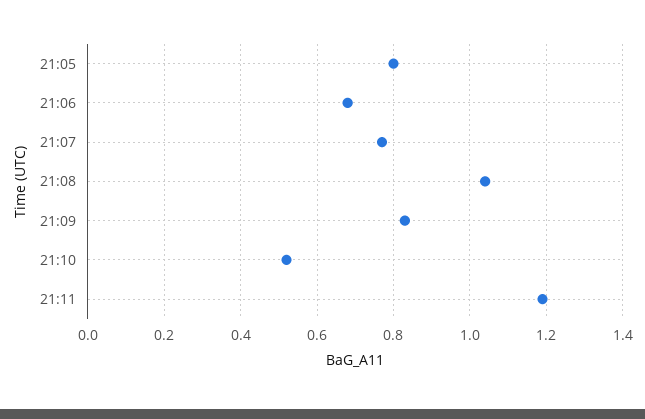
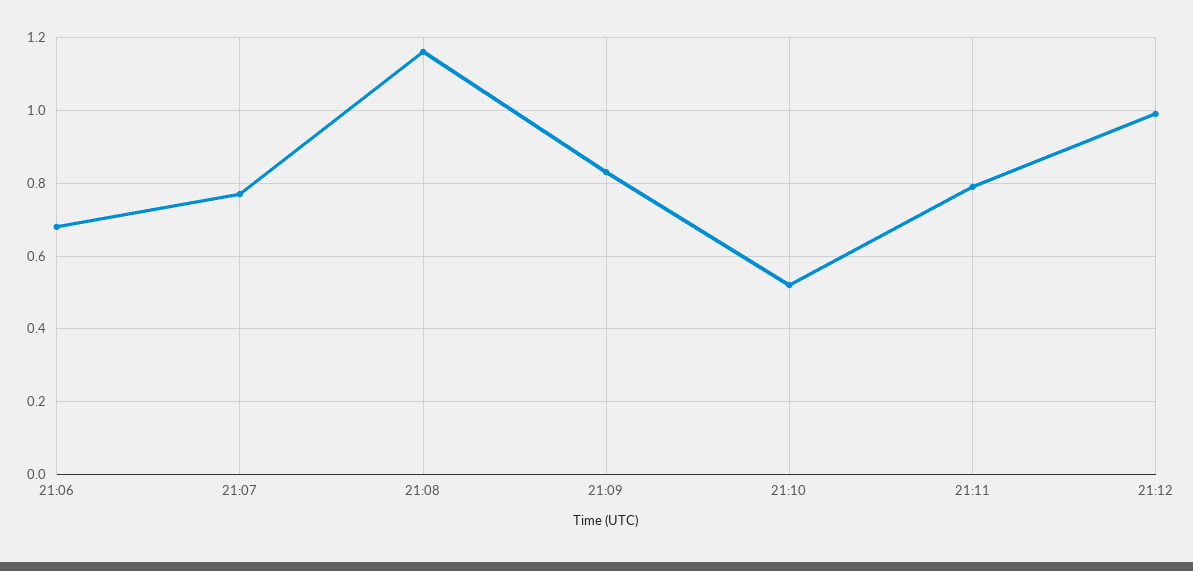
21:05: 0.8 -> none
21:08: 1.05 -> 1.15
21:11: 1.2 -> 0.8
21:12: none -> 1

